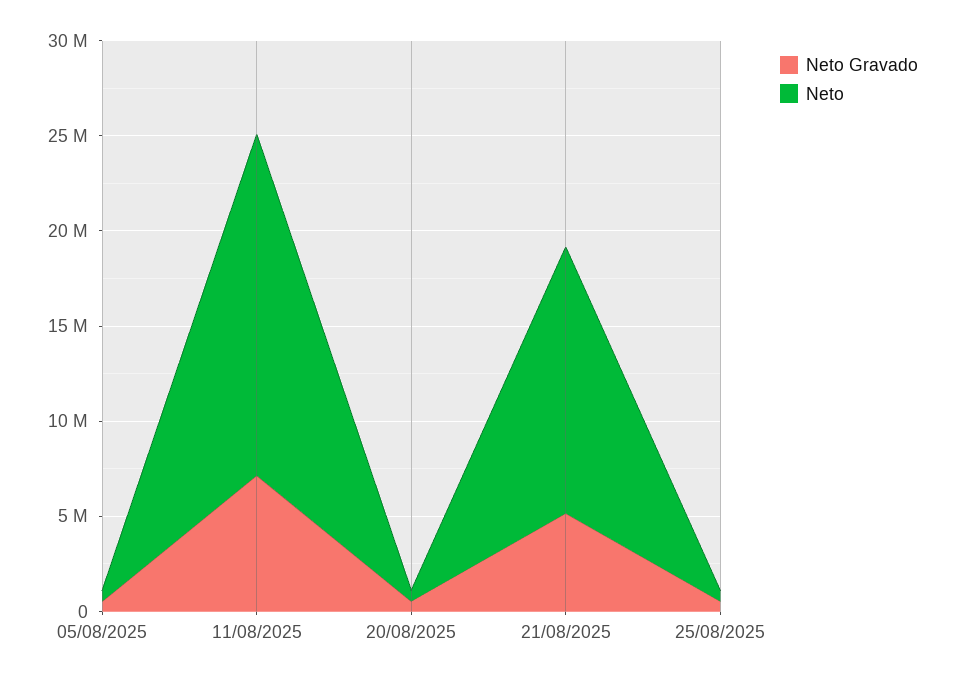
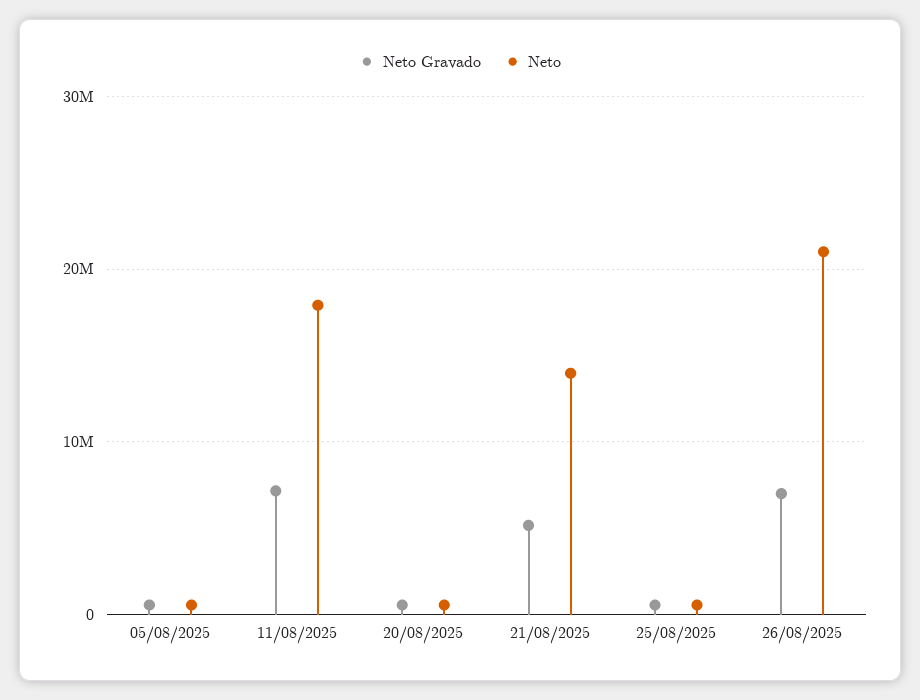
Neto Gravado, 26/08/2025: none -> 7000000
Neto, 26/08/2025: none -> 21000000

